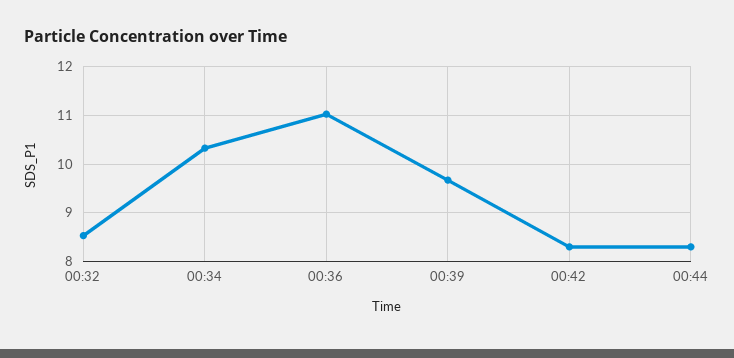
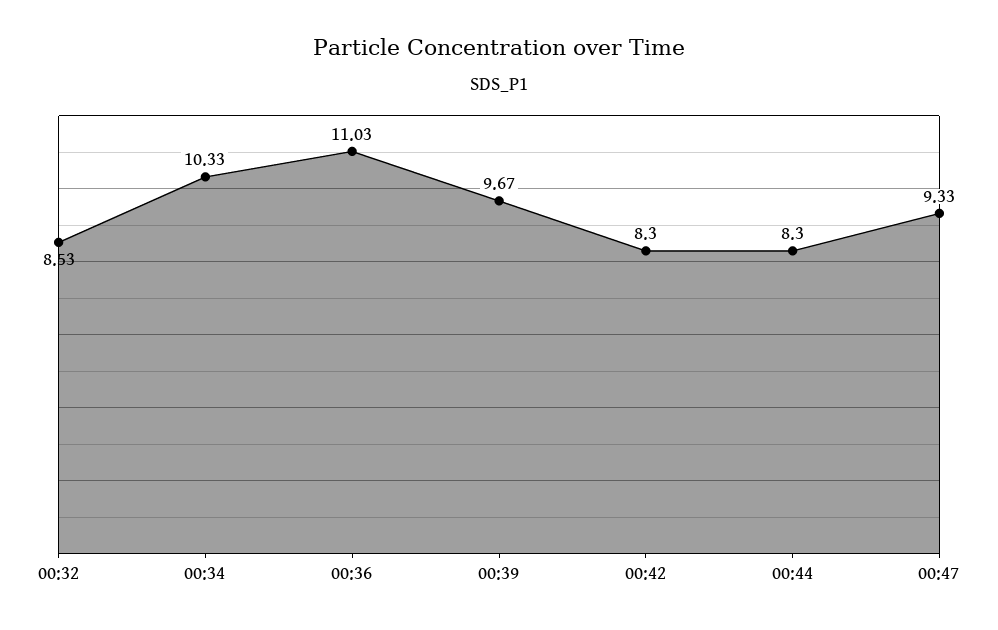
00:47: none -> 9.33

